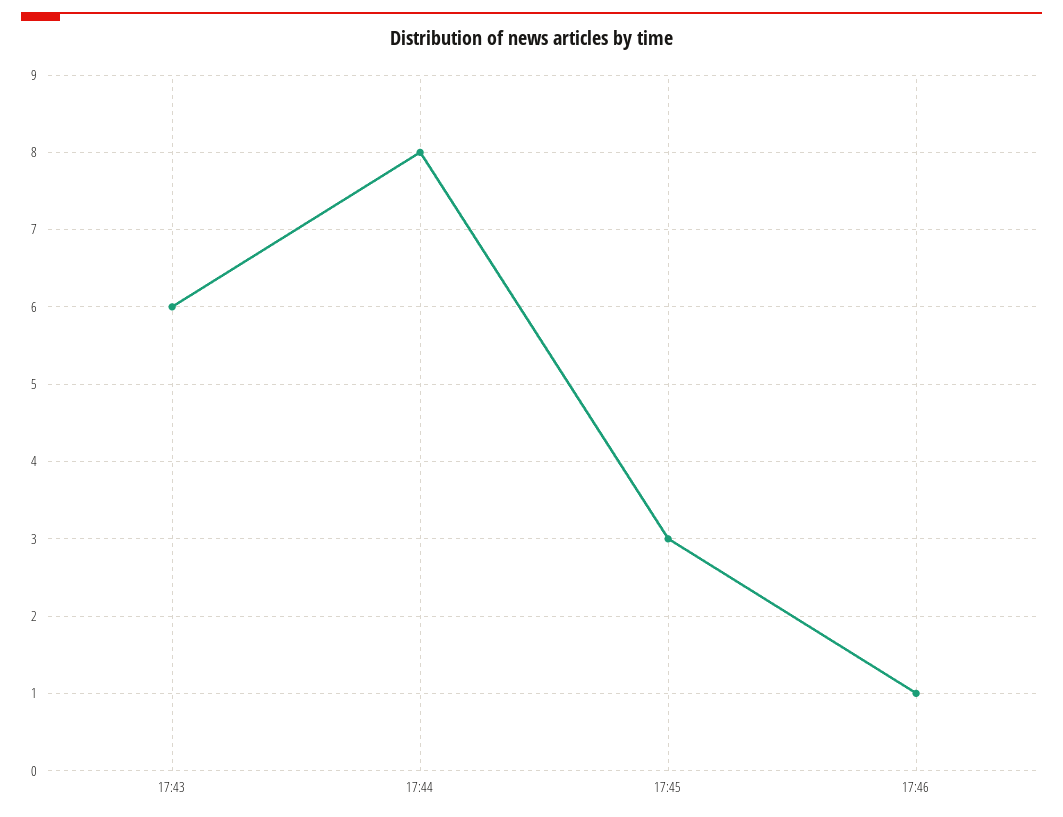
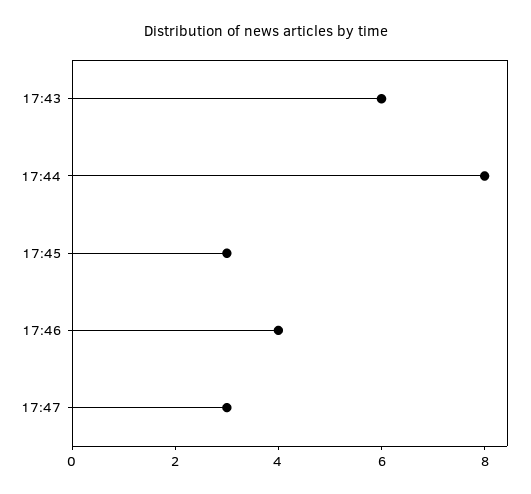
17:46: 1 -> 4
17:47: none -> 3

